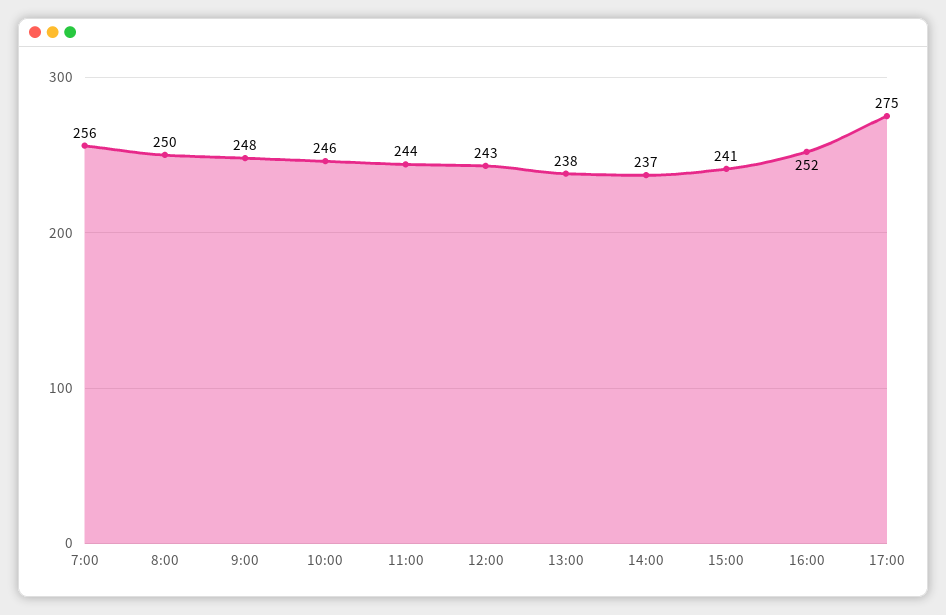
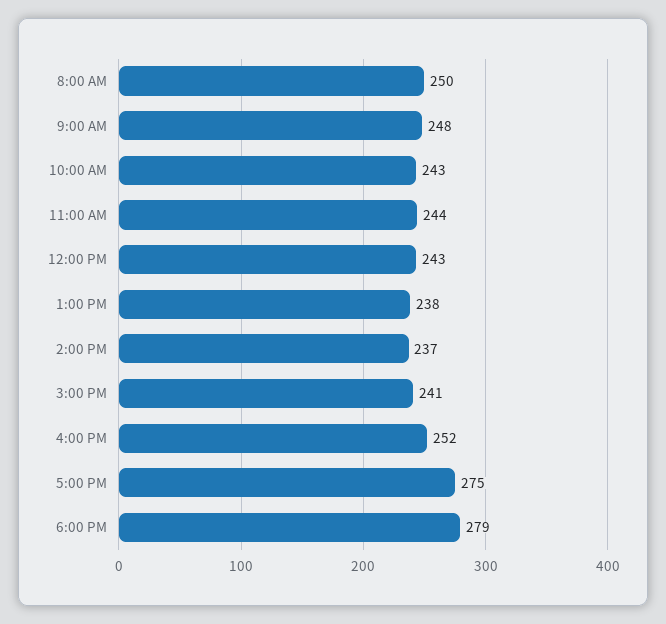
7:00: 256 -> none
10:00: 246 -> 243
6:00 PM: none -> 279

